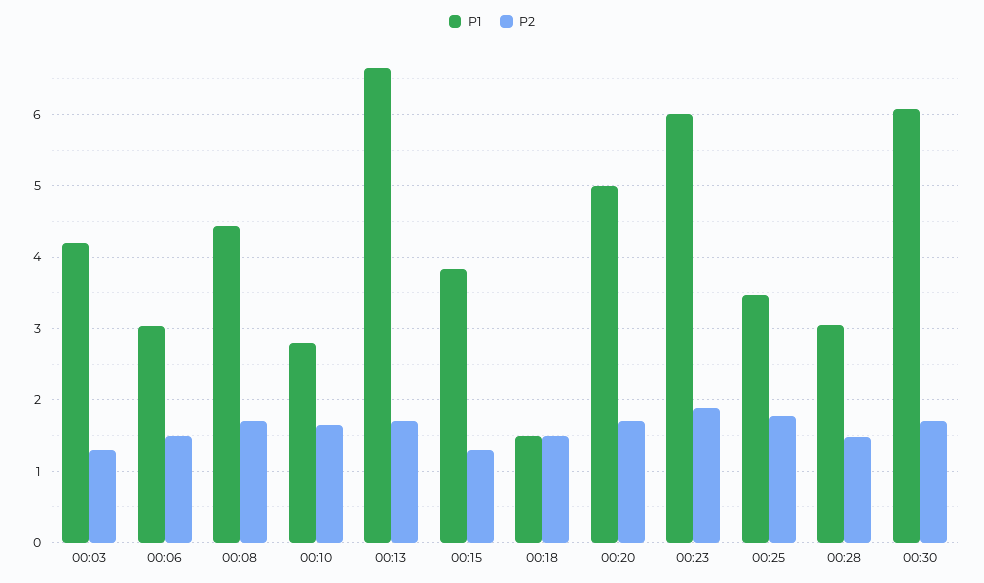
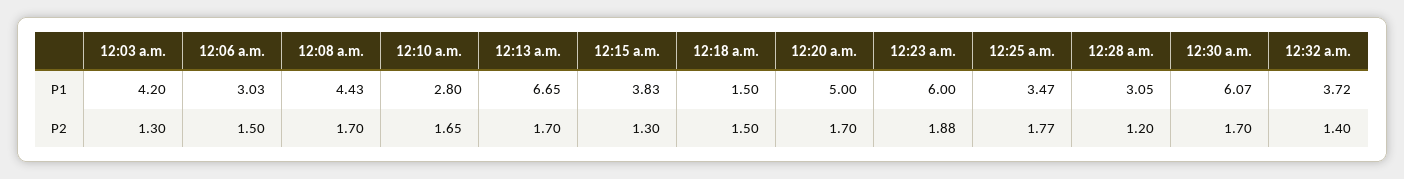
P2, 00:28: 1.5 -> 1.2
P1, 12:32 a.m.: none -> 3.72
P2, 12:32 a.m.: none -> 1.4

